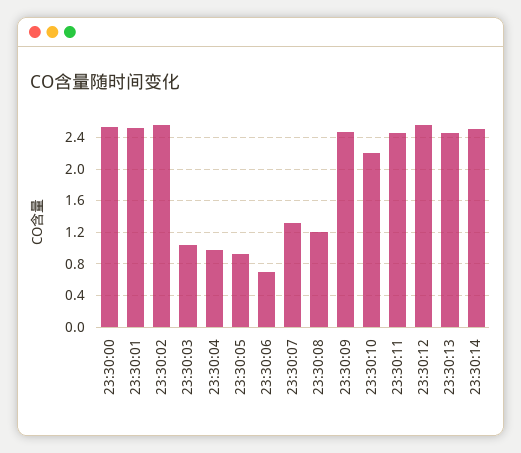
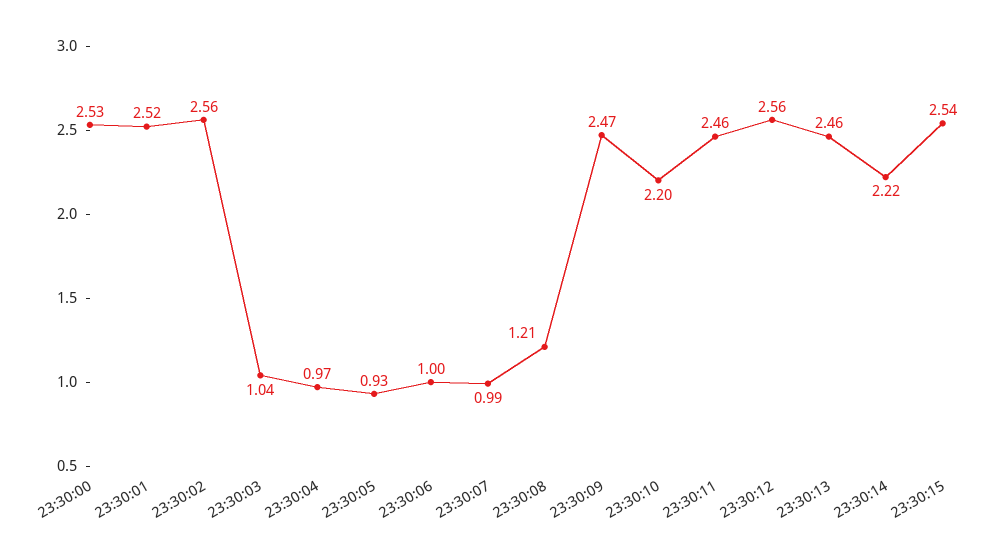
23:30:06: 0.7 -> 1
23:30:07: 1.3 -> 0.99
23:30:14: 2.5 -> 2.22
23:30:15: none -> 2.54

